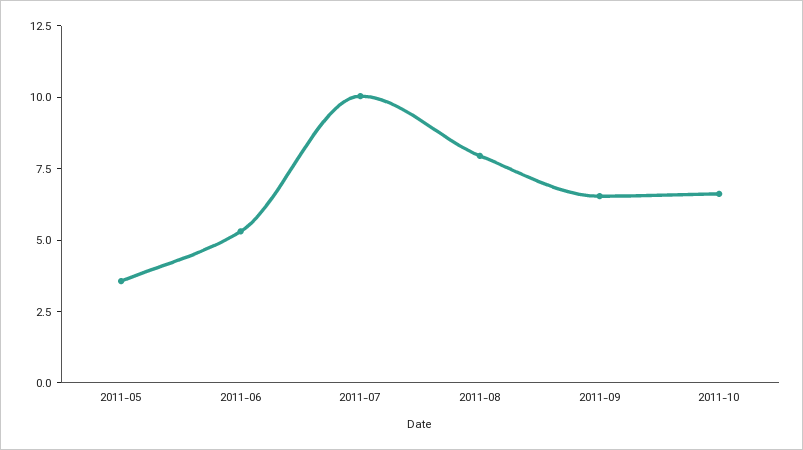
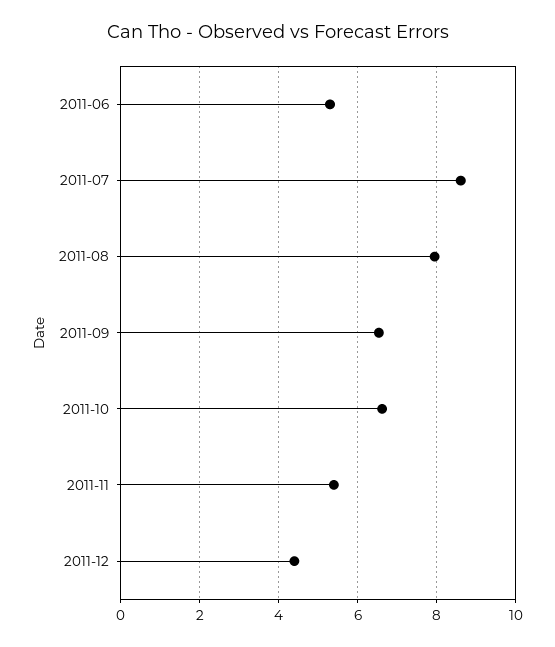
2011-05: 3.5 -> none
2011-07: 10 -> 8.6
2011-11: none -> 5.4
2011-12: none -> 4.4

